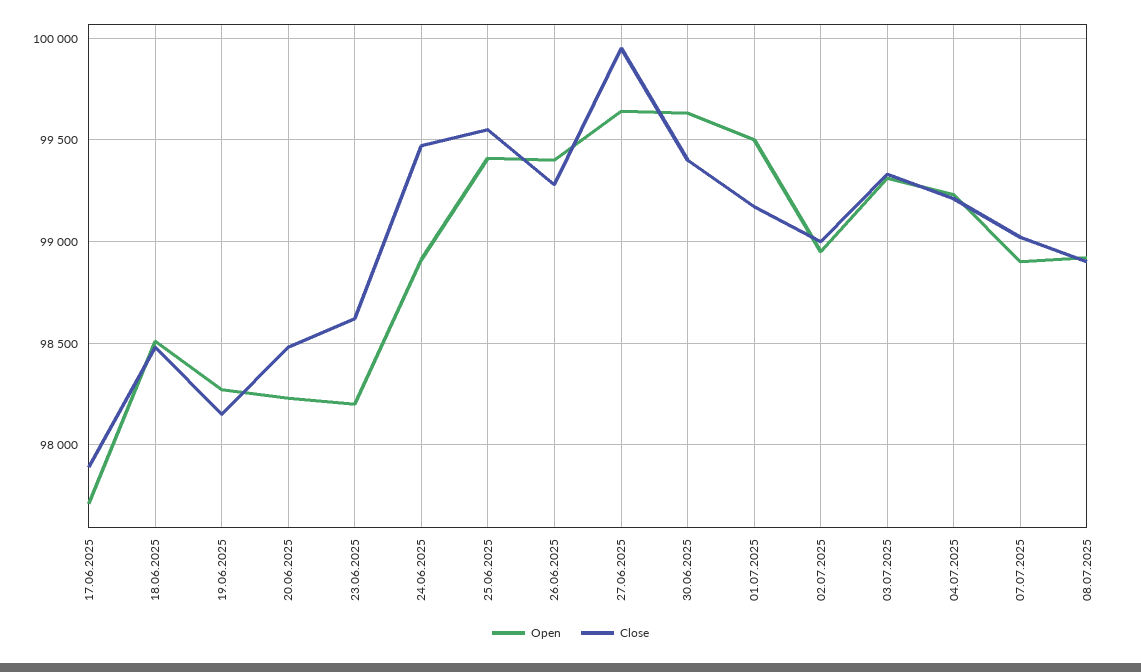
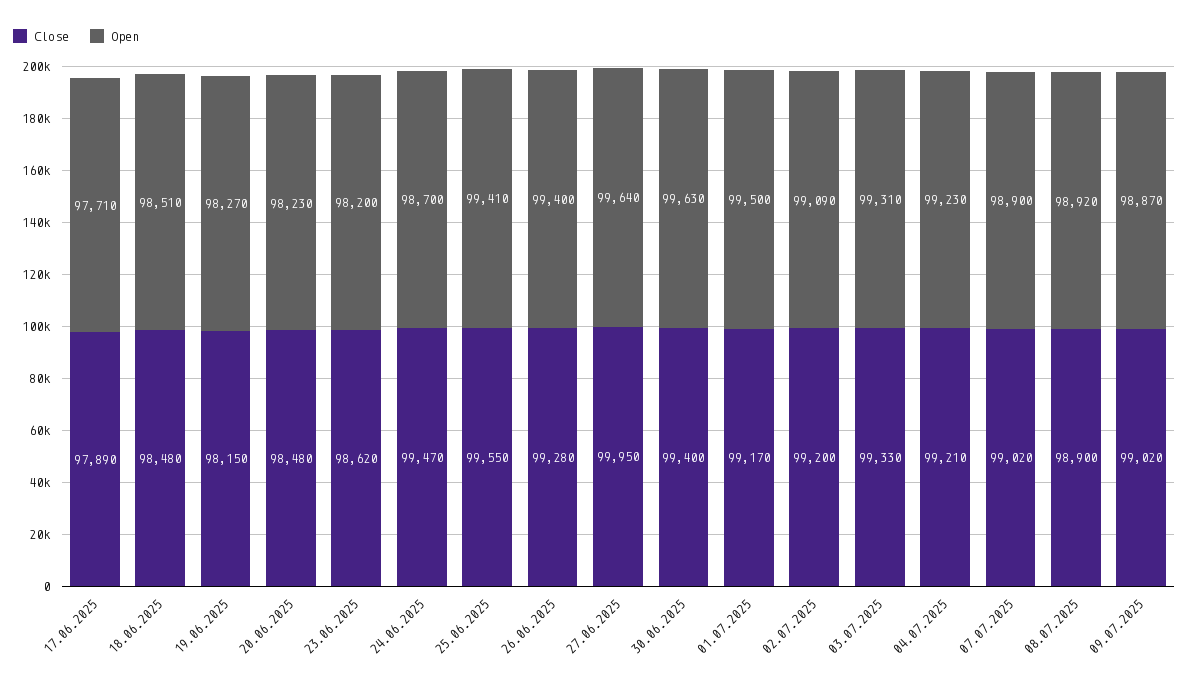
Open, 24.06.2025: 98900 -> 98700
Open, 02.07.2025: 98950 -> 99090
Close, 02.07.2025: 99000 -> 99200
Close, 09.07.2025: none -> 99020
Open, 09.07.2025: none -> 98870

